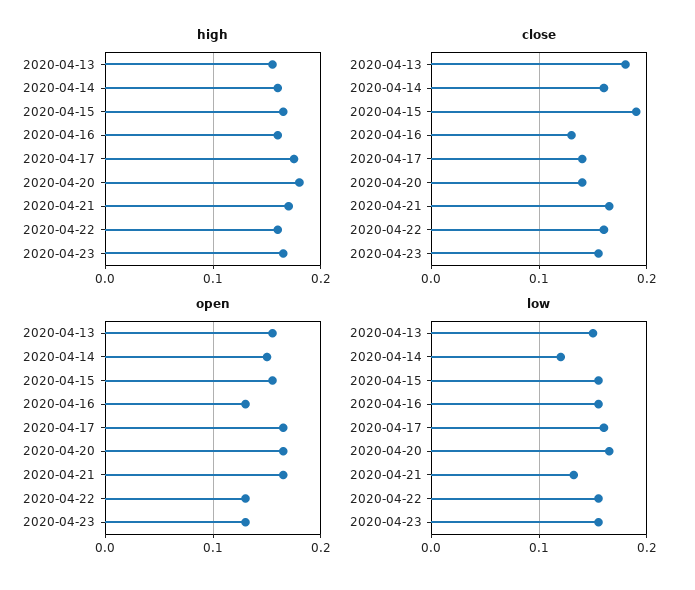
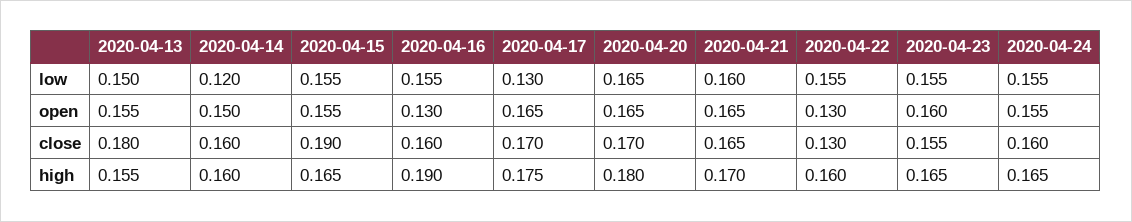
high, 2020-04-16: 0.16 -> 0.19
close, 2020-04-16: 0.13 -> 0.16
close, 2020-04-17: 0.14 -> 0.17
close, 2020-04-20: 0.14 -> 0.17
close, 2020-04-22: 0.16 -> 0.13
open, 2020-04-23: 0.13 -> 0.16
low, 2020-04-17: 0.16 -> 0.13
low, 2020-04-21: 0.13 -> 0.16
low, 2020-04-24: none -> 0.155
open, 2020-04-24: none -> 0.155
close, 2020-04-24: none -> 0.16
high, 2020-04-24: none -> 0.165

